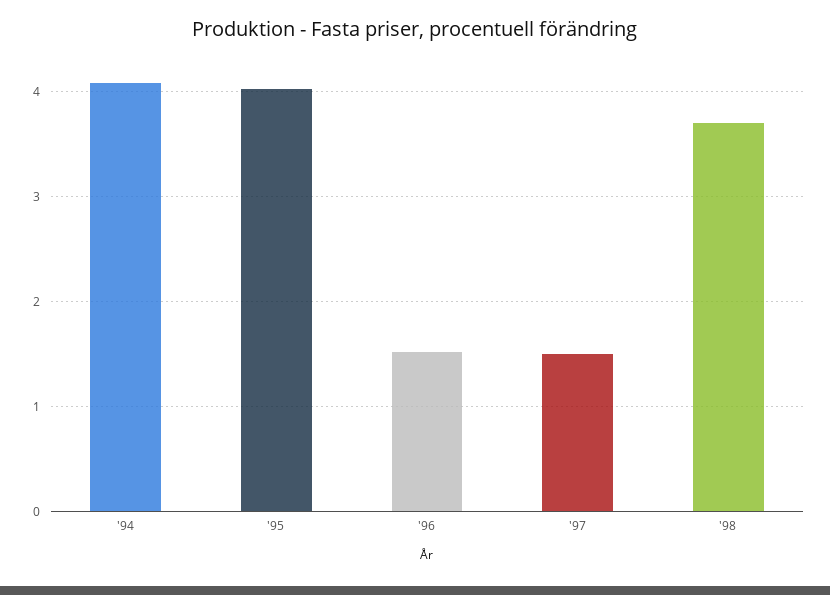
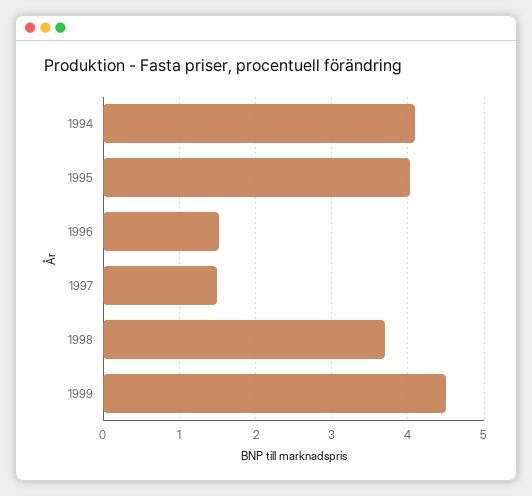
1999: none -> 4.5

